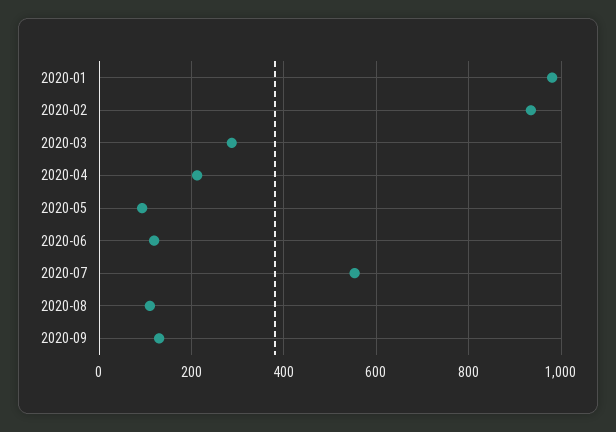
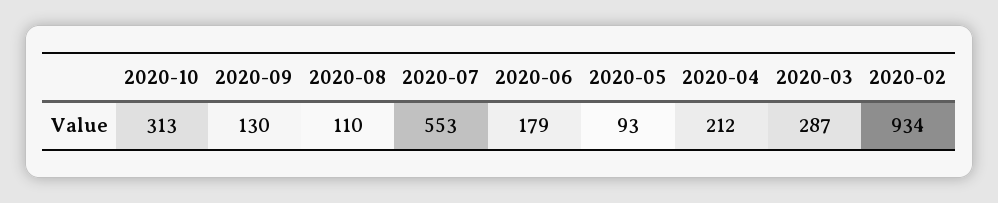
2020-01: 980 -> none
2020-06: 120 -> 179
2020-10: none -> 313

